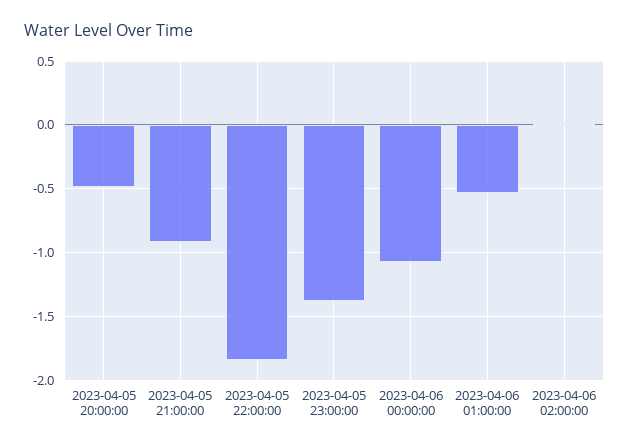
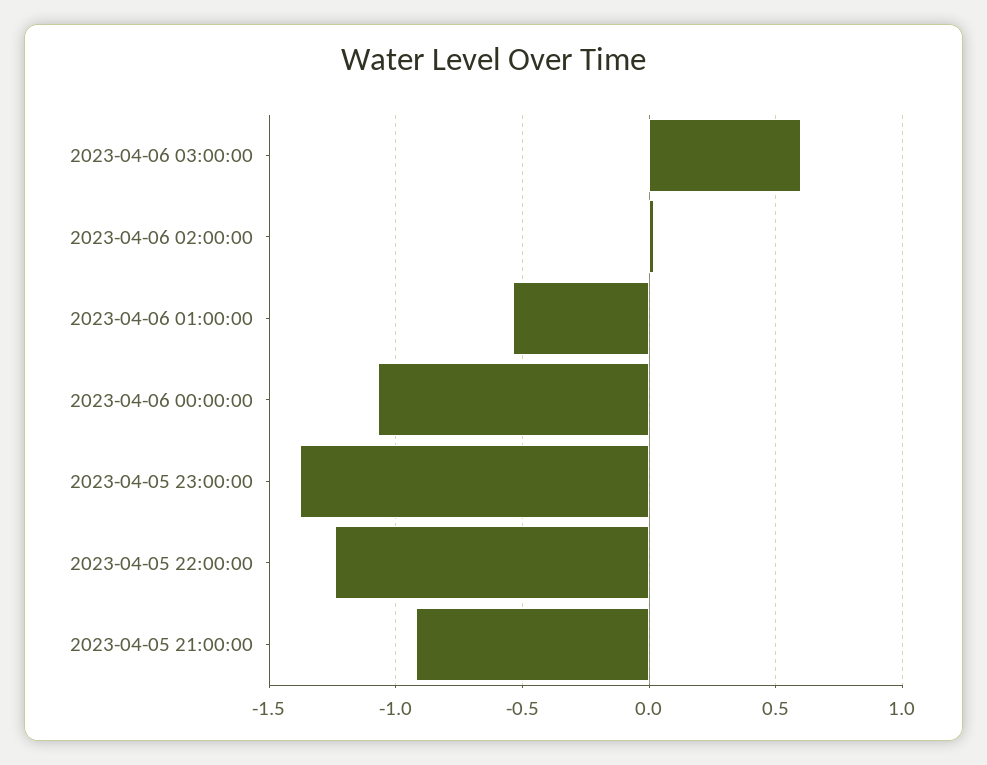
2023-04-05 20:00:00: -0.5 -> none
2023-04-05 22:00:00: -1.85 -> -1.25
2023-04-06 03:00:00: none -> 0.6

